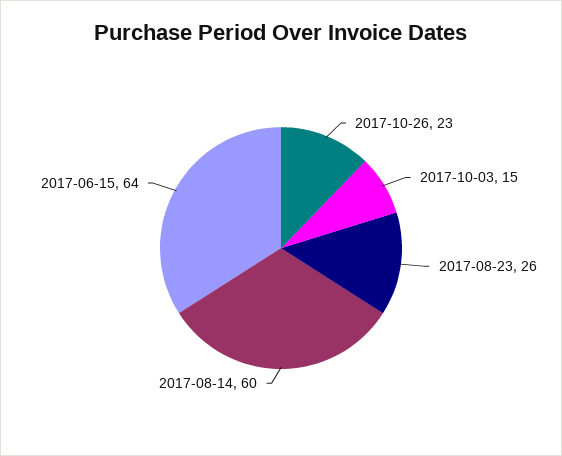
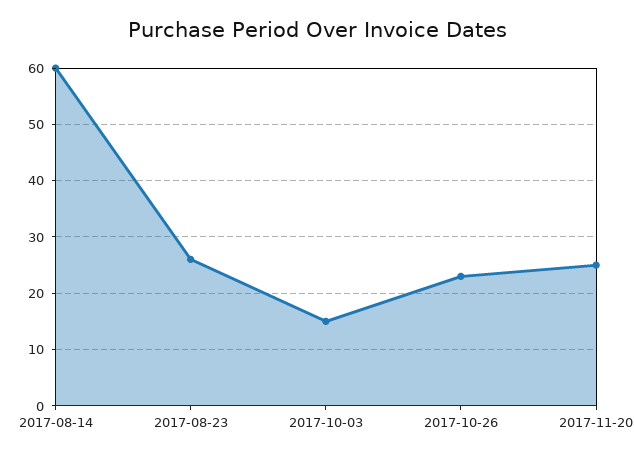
2017-06-15: 64 -> none
2017-11-20: none -> 25

